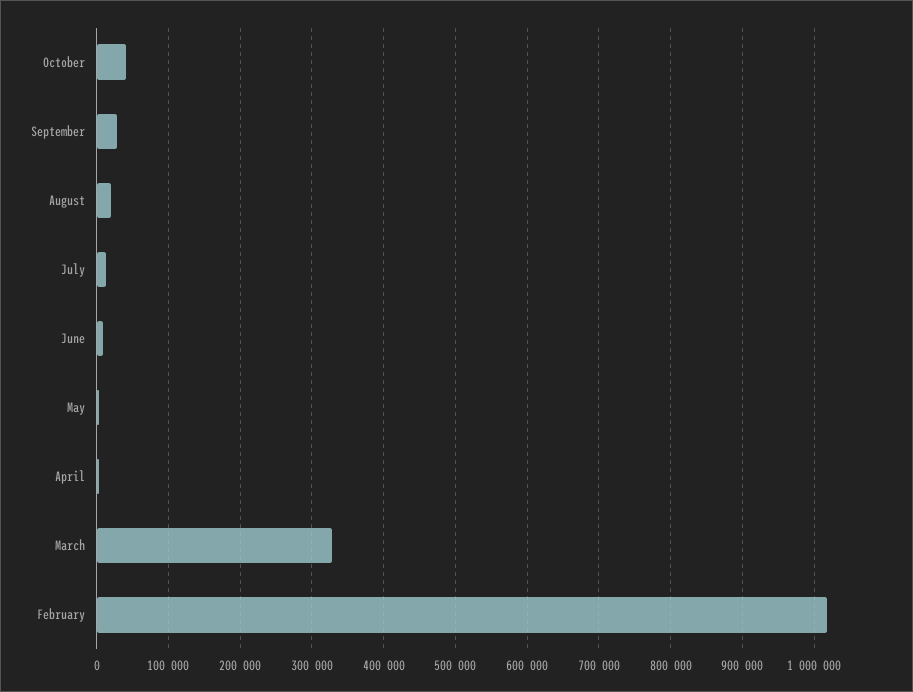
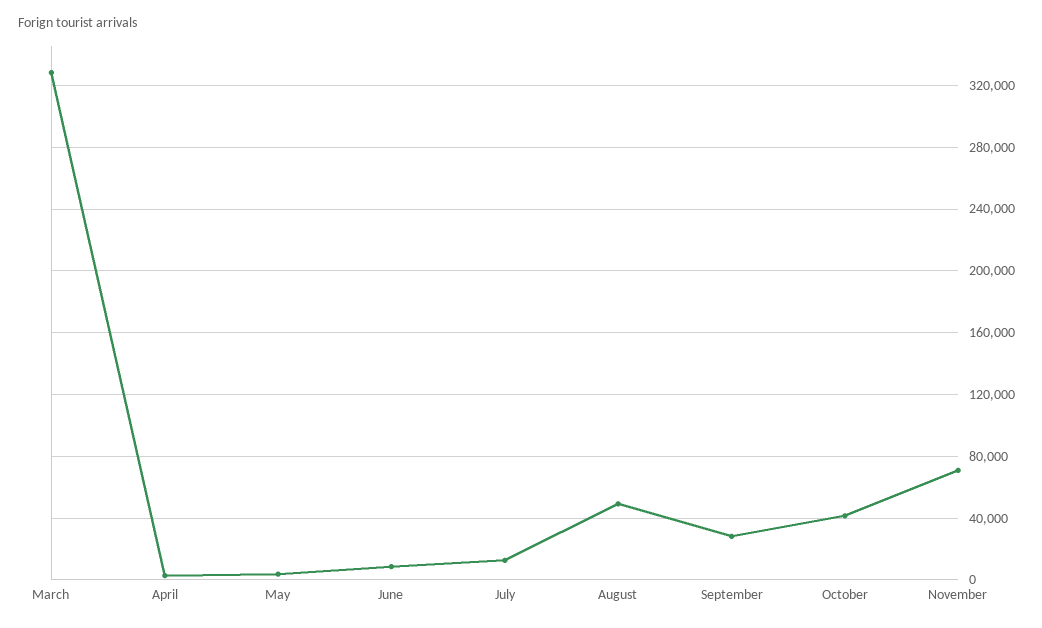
August: 20000 -> 50000
February: 1020000 -> none
November: none -> 70000

